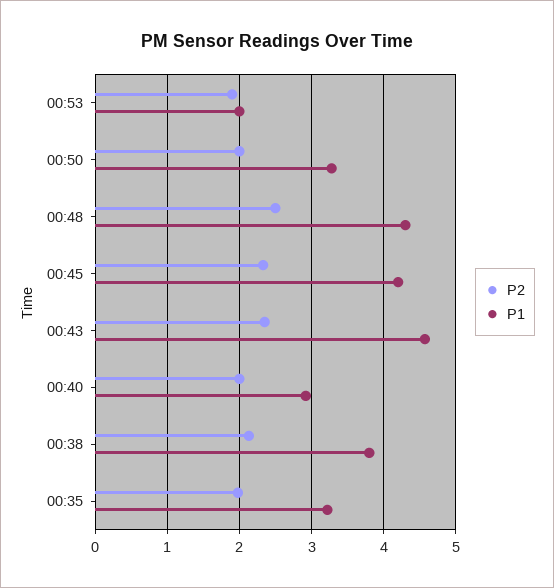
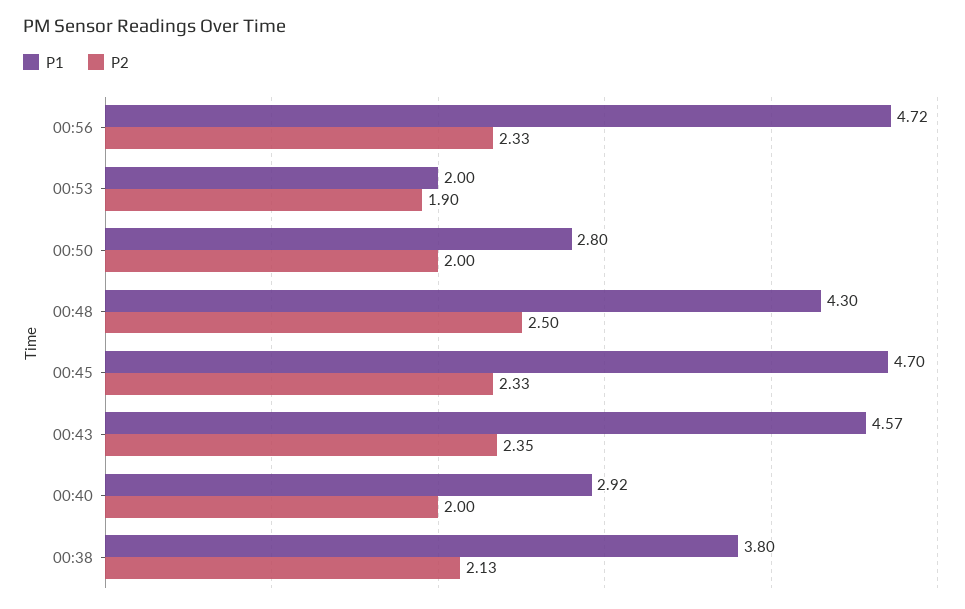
P1, 00:50: 3.3 -> 2.8
P1, 00:45: 4.2 -> 4.7
P2, 00:35: 2 -> none
P1, 00:35: 3.2 -> none
P1, 00:56: none -> 4.72
P2, 00:56: none -> 2.33

